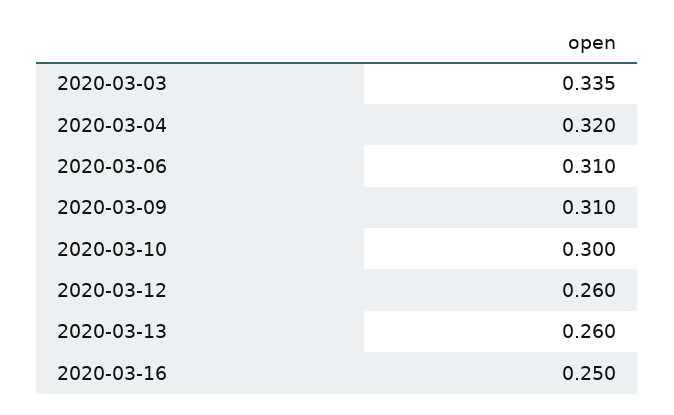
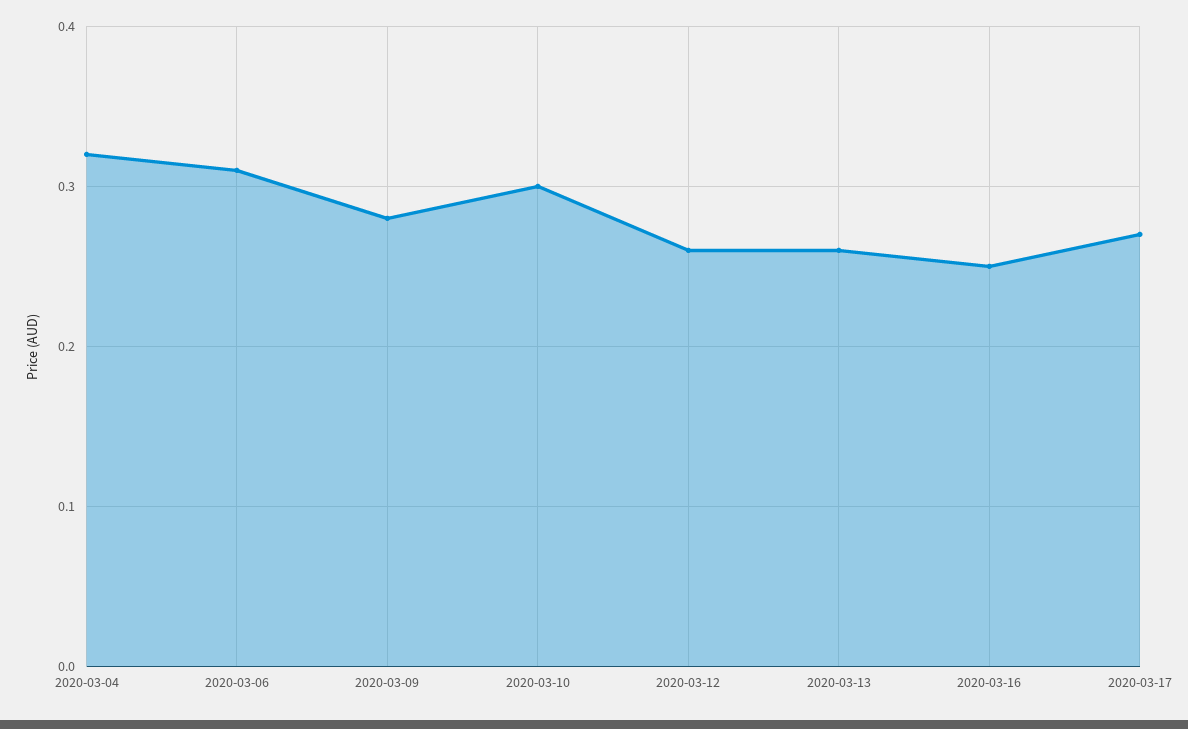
2020-03-03: 0.335 -> none
2020-03-09: 0.31 -> 0.28
2020-03-17: none -> 0.27

